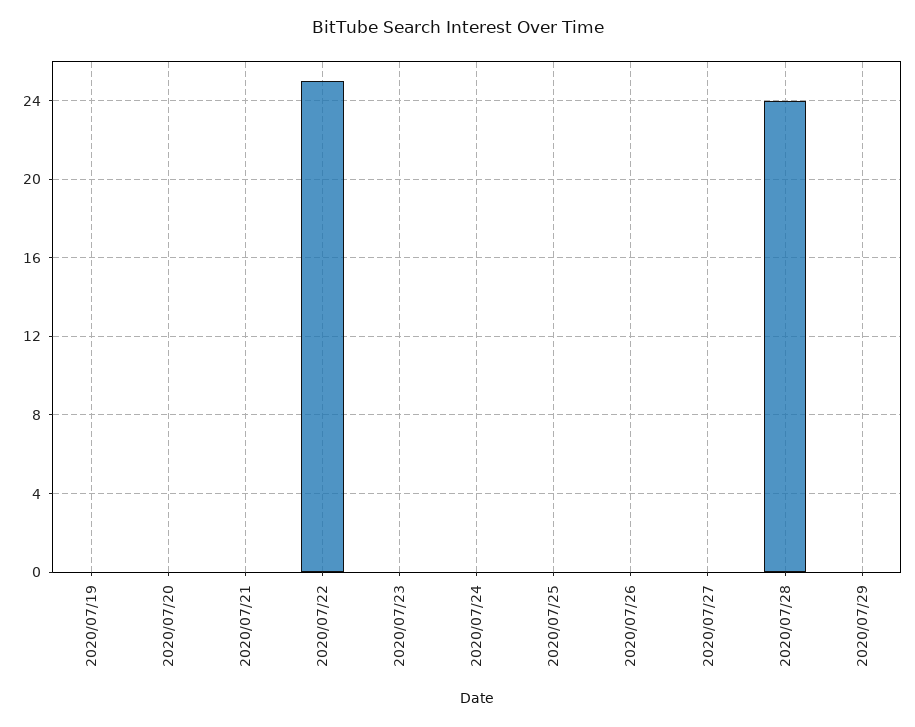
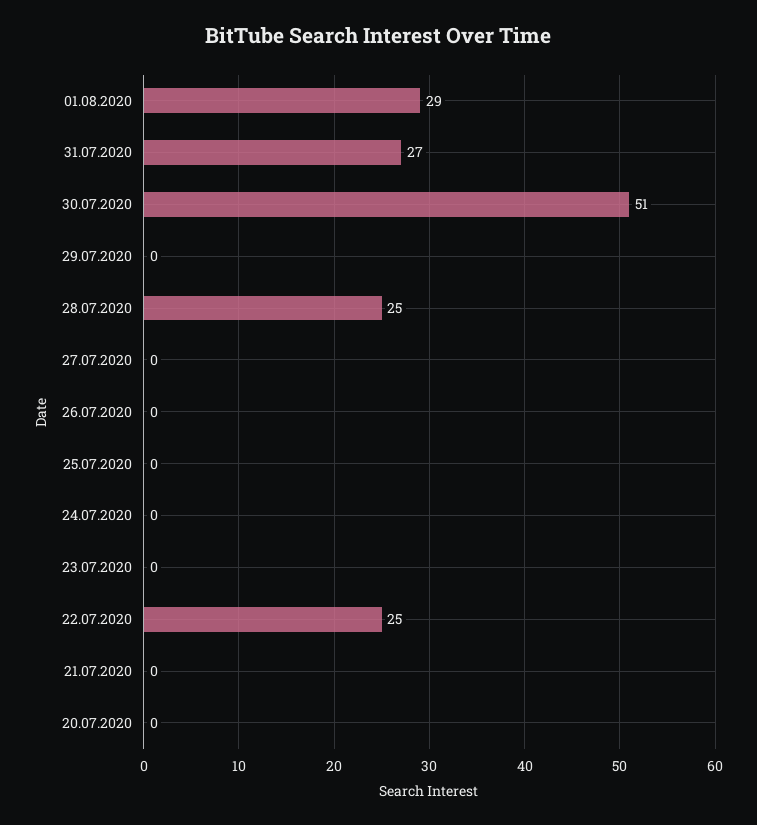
2020/07/19: 0 -> none
2020/07/28: 24 -> 25
01.08.2020: none -> 29
31.07.2020: none -> 27
30.07.2020: none -> 51

